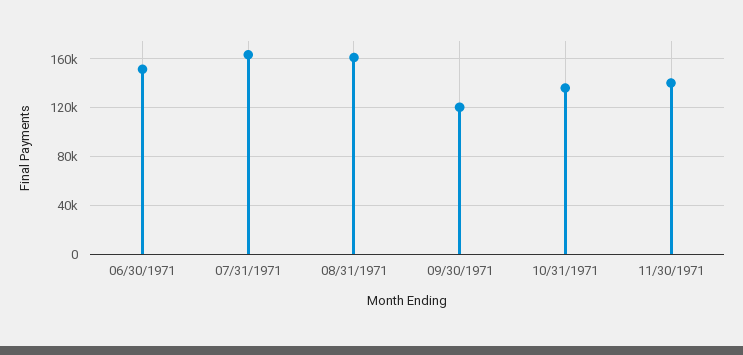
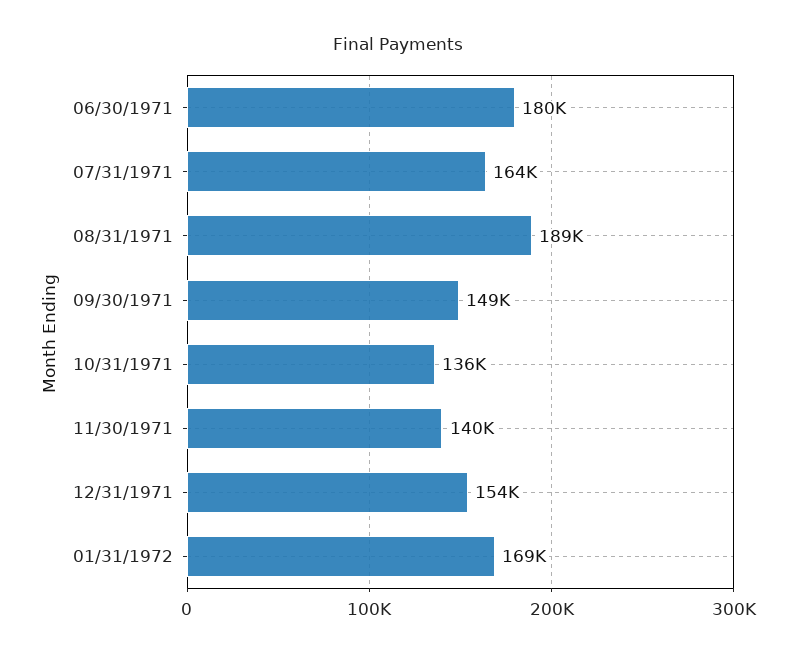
06/30/1971: 150000 -> 180000
08/31/1971: 160000 -> 189000
09/30/1971: 120000 -> 149000
12/31/1971: none -> 154000
01/31/1972: none -> 169000

